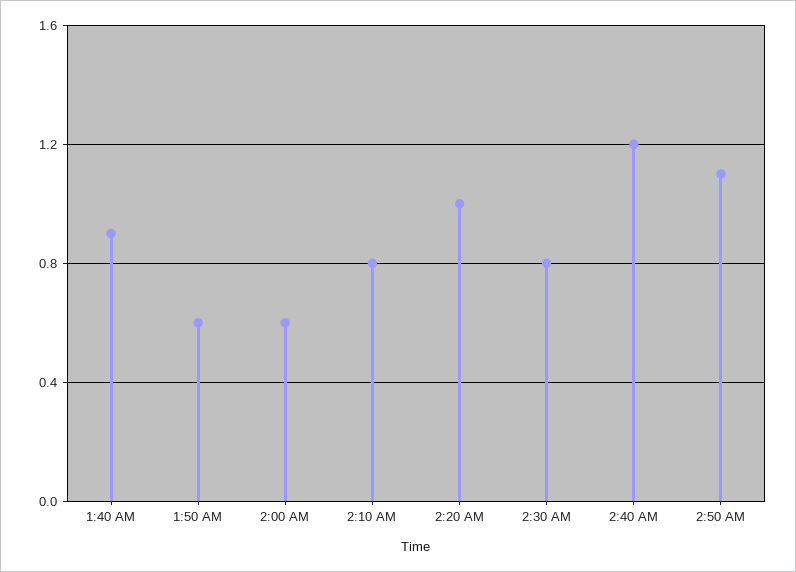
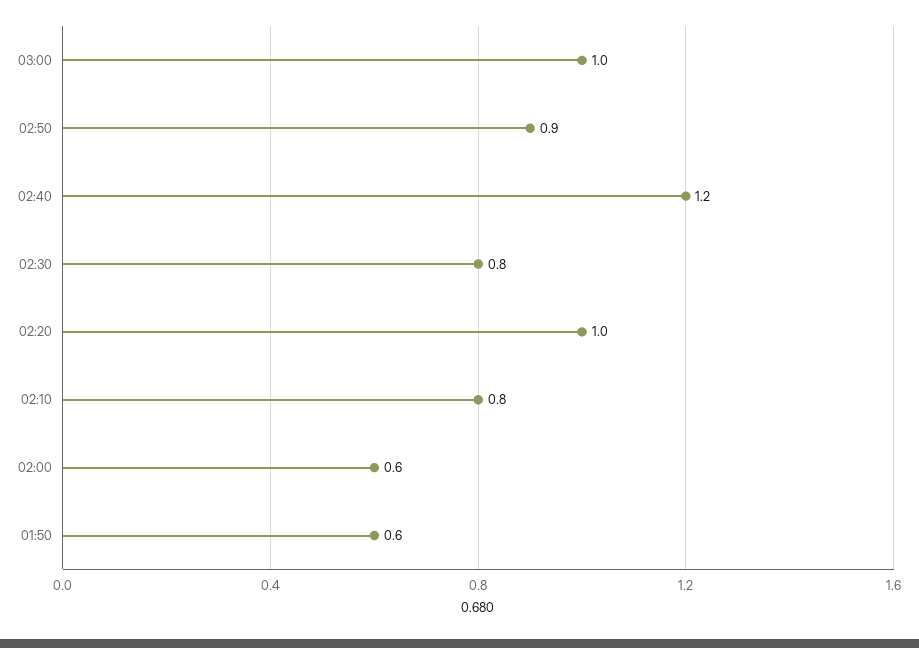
1:40 AM: 0.9 -> none
2:50 AM: 1.1 -> 0.9
03:00: none -> 1

